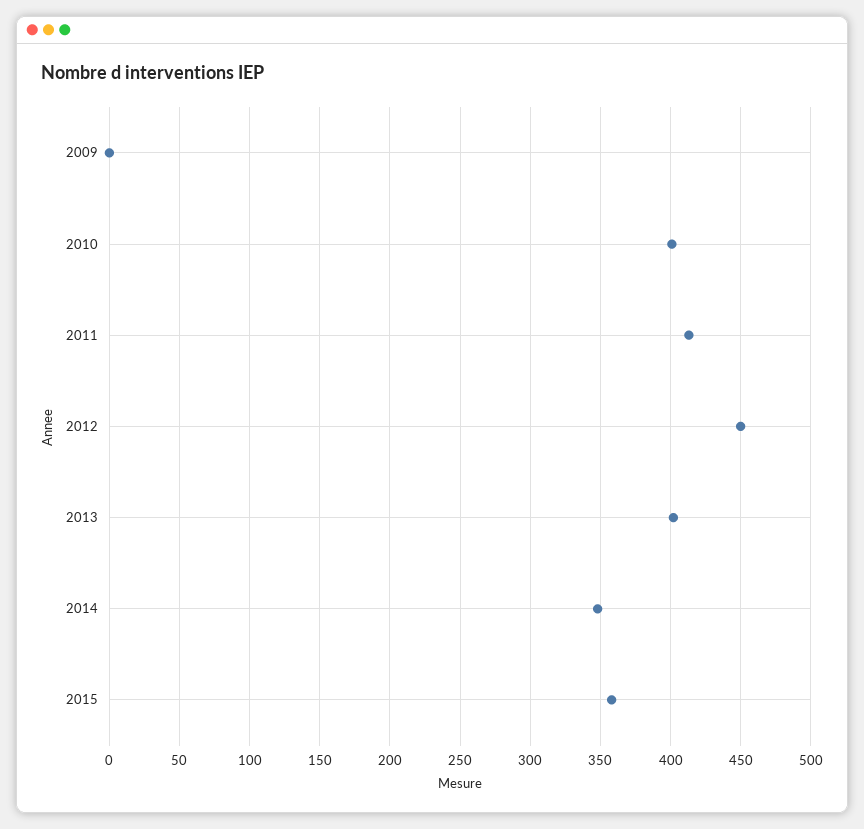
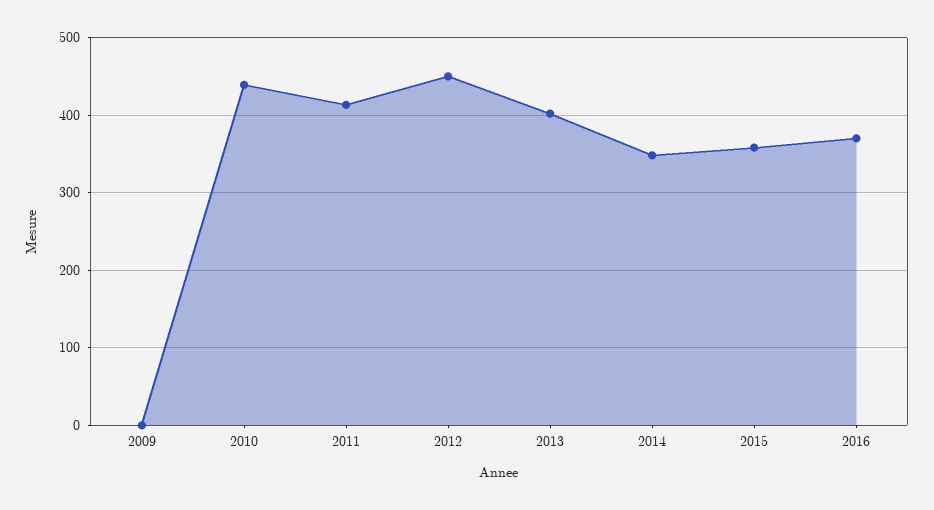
2010: 400 -> 440
2016: none -> 370

